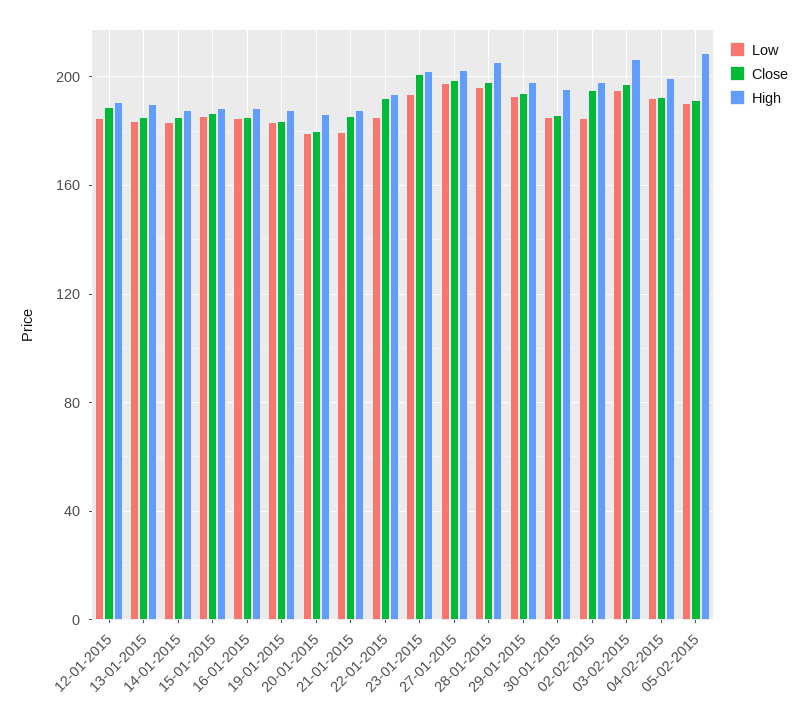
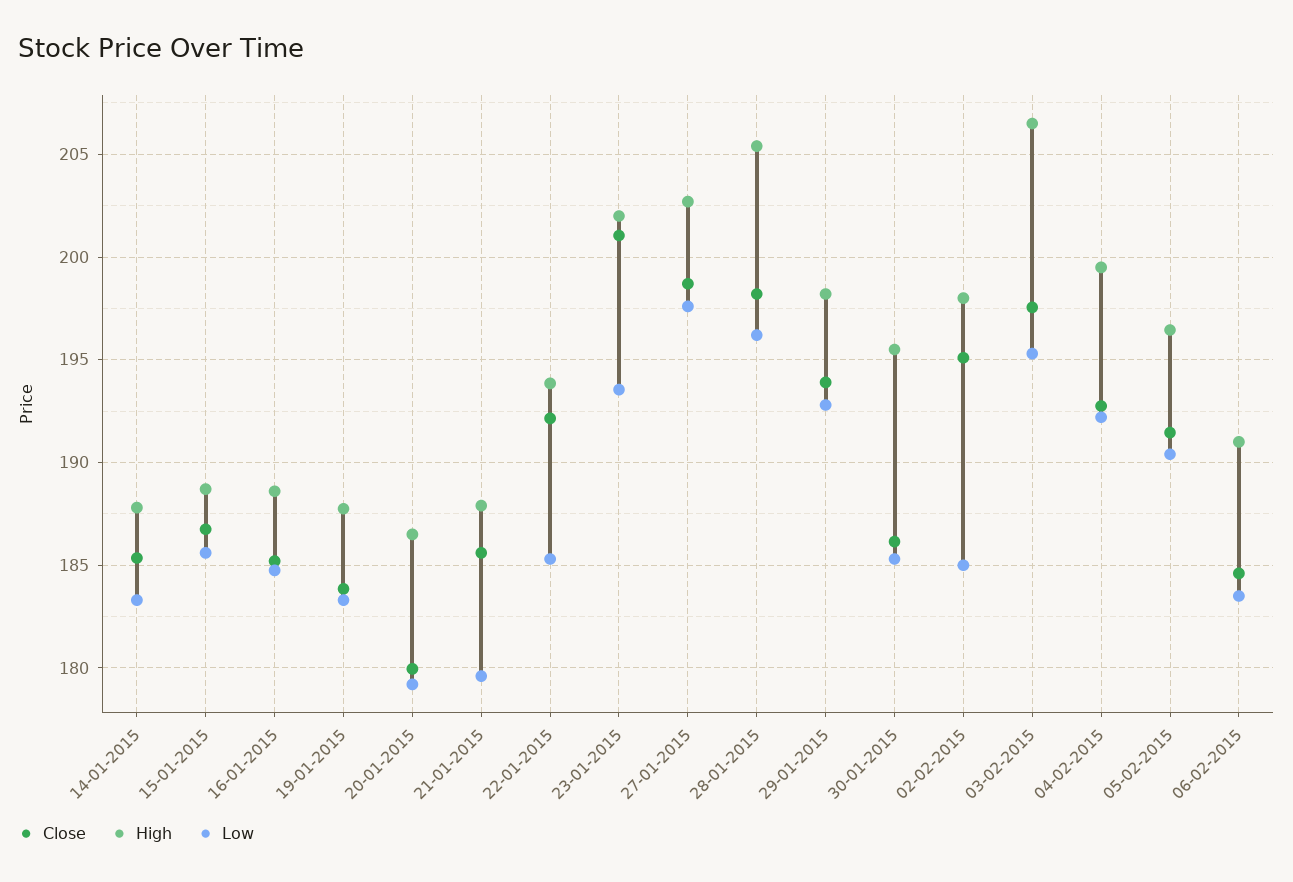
Low, 12-01-2015: 185 -> none
Close, 12-01-2015: 190 -> none
High, 12-01-2015: 190 -> none
Low, 13-01-2015: 185 -> none
Close, 13-01-2015: 185 -> none
High, 13-01-2015: 190 -> none
High, 05-02-2015: 210 -> 196.5
Close, 06-02-2015: none -> 184.5
High, 06-02-2015: none -> 191
Low, 06-02-2015: none -> 183.5

